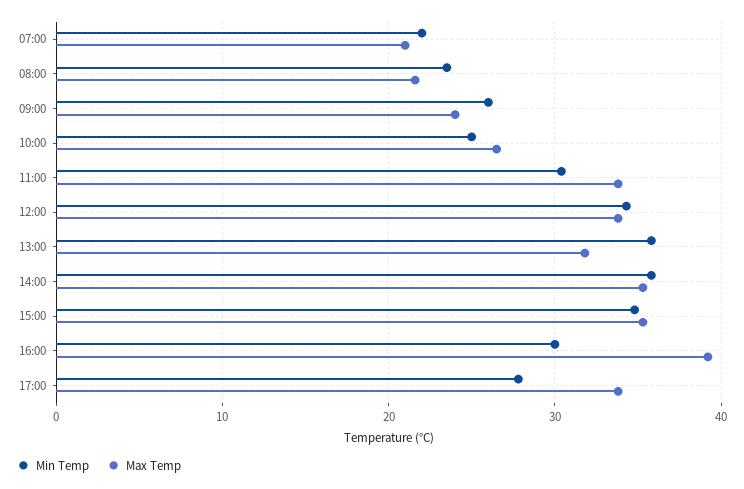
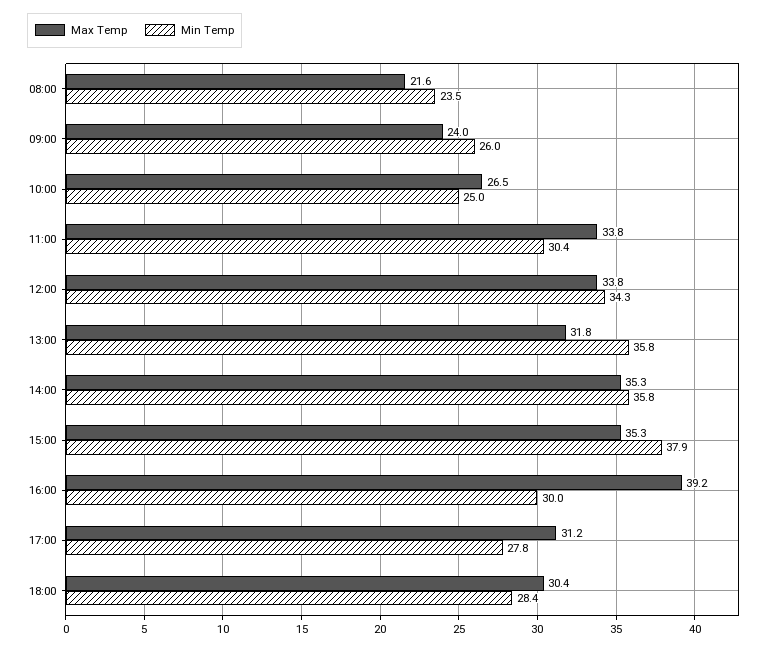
Min Temp, 07:00: 22 -> none
Max Temp, 07:00: 21 -> none
Min Temp, 15:00: 35 -> 37.9
Max Temp, 17:00: 34 -> 31.2
Max Temp, 18:00: none -> 30.4
Min Temp, 18:00: none -> 28.4

